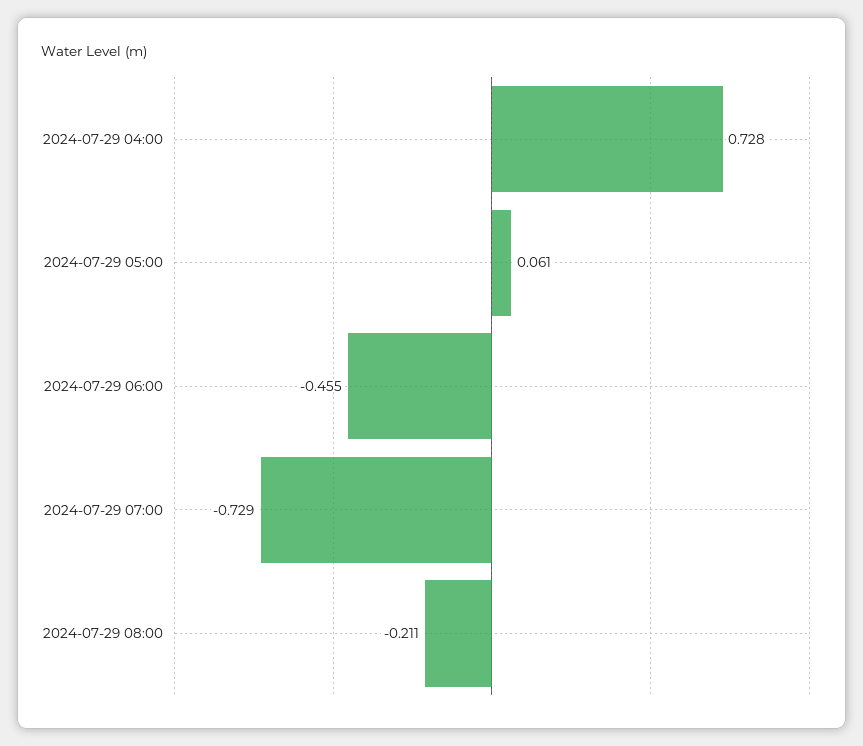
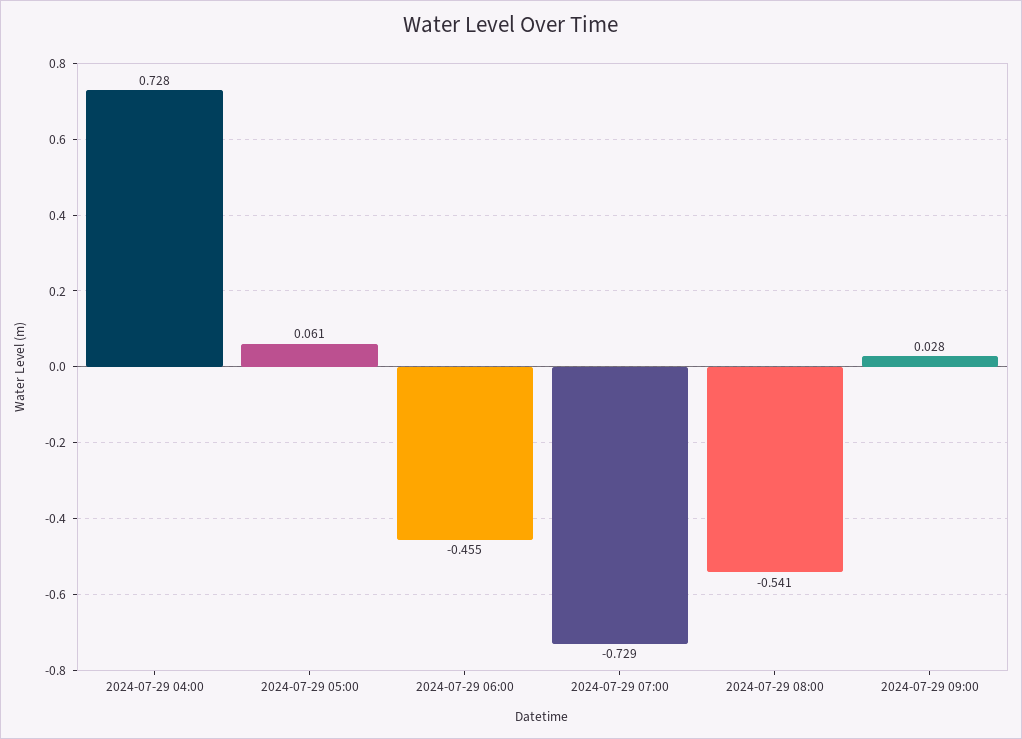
2024-07-29 08:00: -0.211 -> -0.541
2024-07-29 09:00: none -> 0.028

